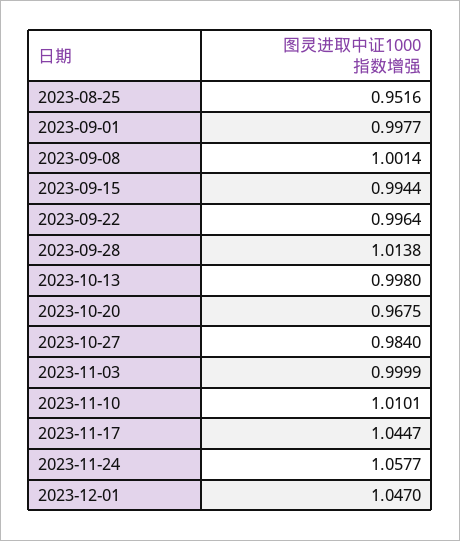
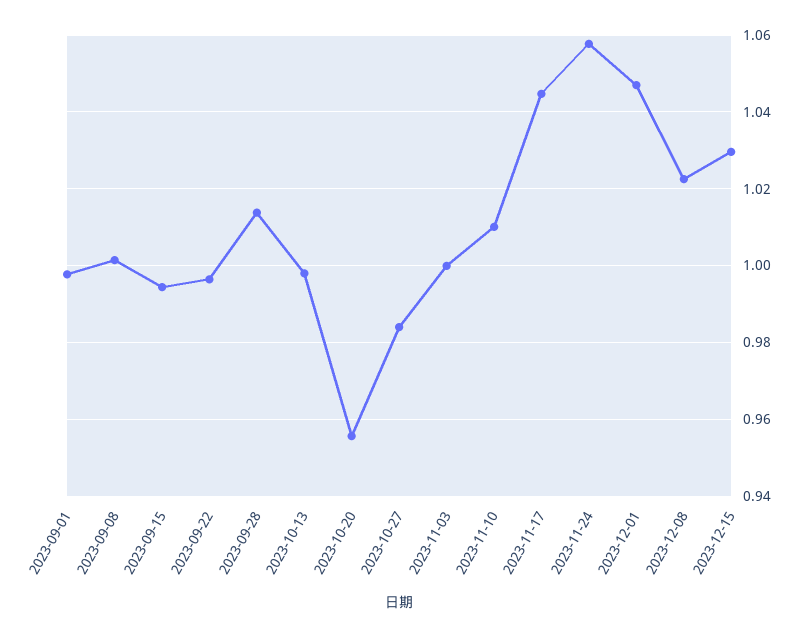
2023-08-25: 0.9516 -> none
2023-10-20: 0.9675 -> 0.956
2023-12-08: none -> 1.022
2023-12-15: none -> 1.03

